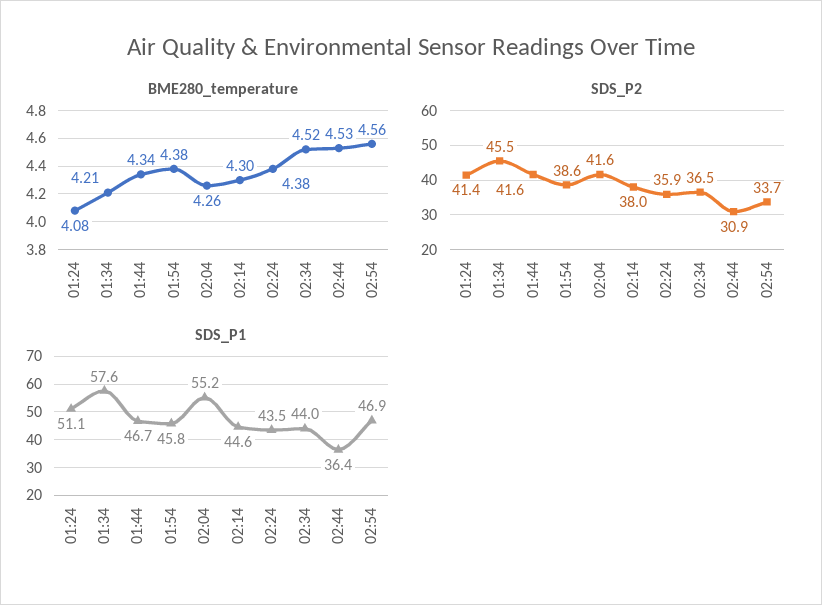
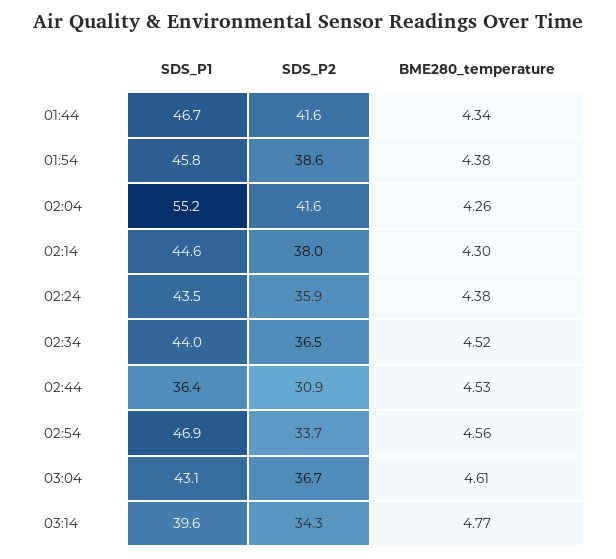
BME280_temperature, 01:24: 4.08 -> none
BME280_temperature, 01:34: 4.21 -> none
SDS_P2, 01:24: 41.4 -> none
SDS_P2, 01:34: 45.5 -> none
SDS_P1, 01:24: 51.1 -> none
SDS_P1, 01:34: 57.6 -> none
SDS_P1, 03:04: none -> 43.1
SDS_P2, 03:04: none -> 36.7
BME280_temperature, 03:04: none -> 4.61
SDS_P1, 03:14: none -> 39.6
SDS_P2, 03:14: none -> 34.3
BME280_temperature, 03:14: none -> 4.77

